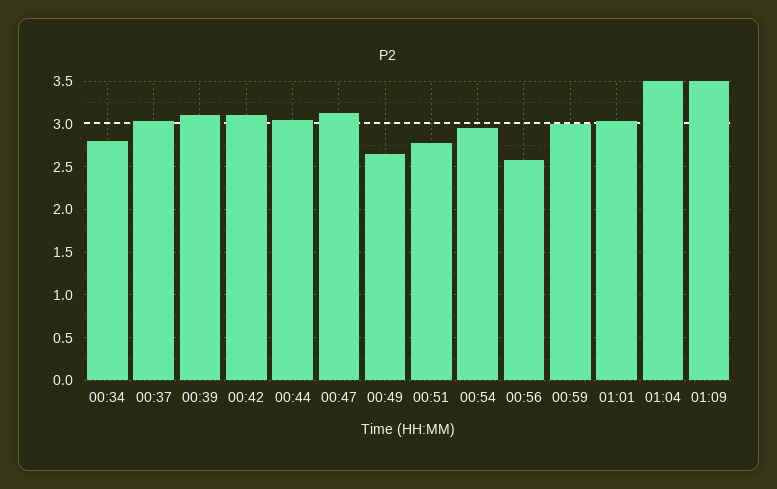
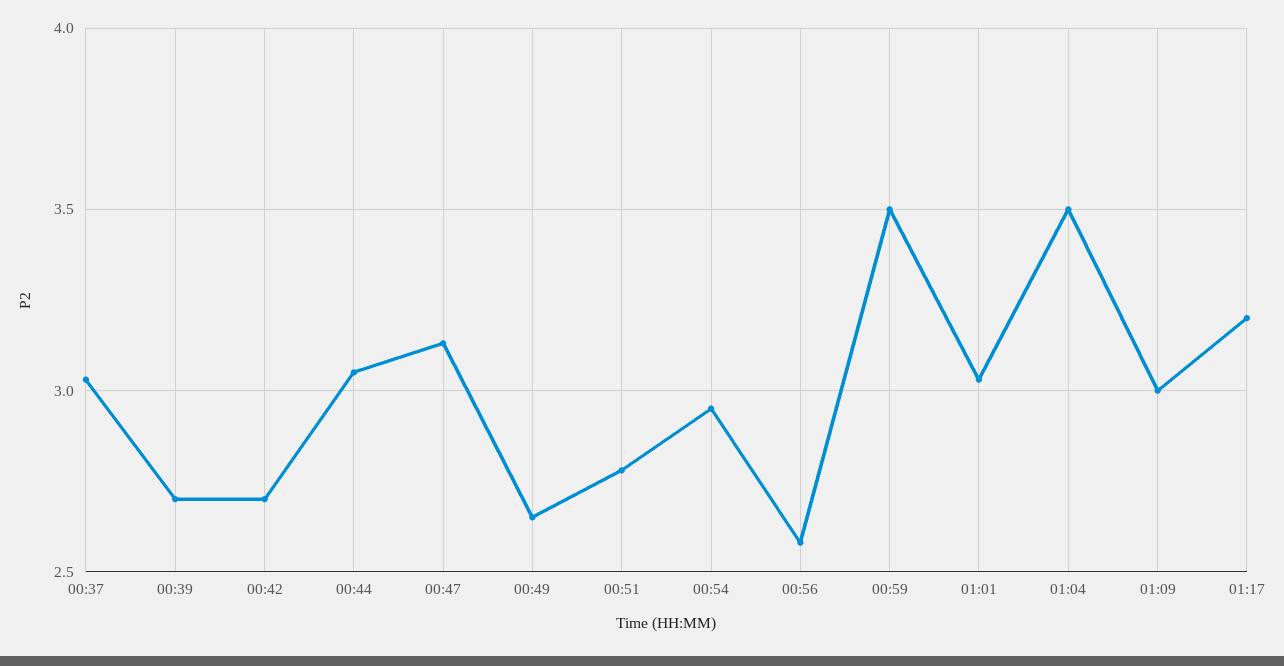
00:34: 2.8 -> none
00:39: 3.1 -> 2.7
00:42: 3.1 -> 2.7
00:59: 3 -> 3.5
01:09: 3.5 -> 3
01:17: none -> 3.2

